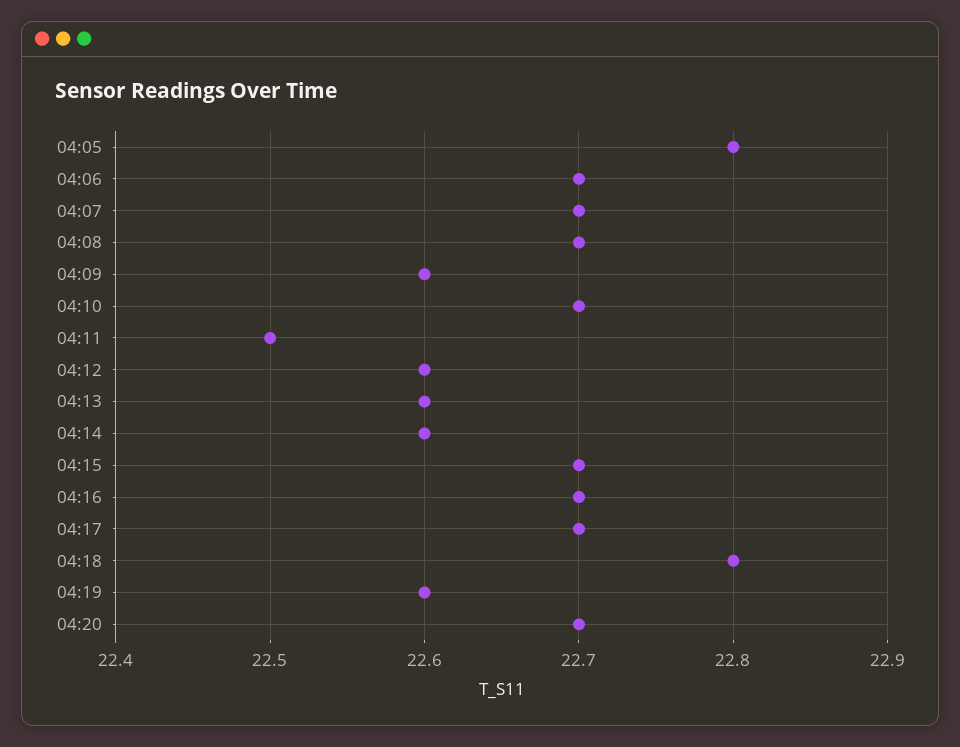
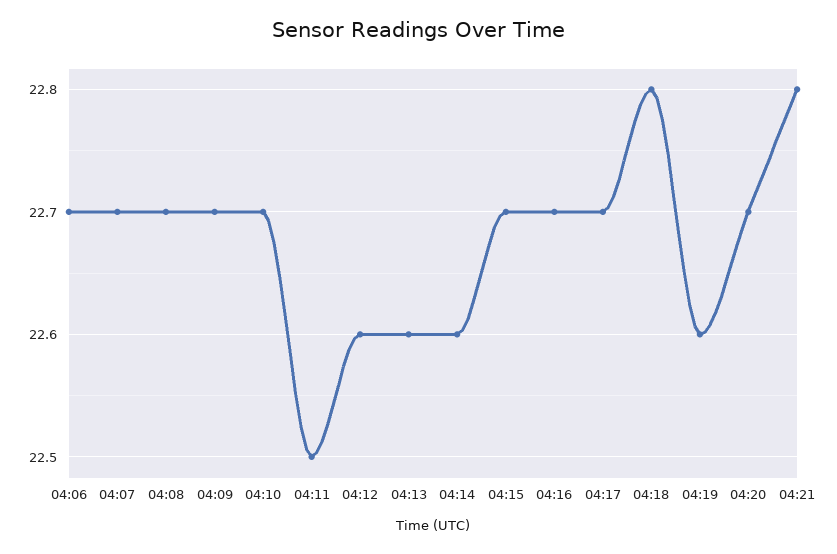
04:05: 22.8 -> none
04:09: 22.6 -> 22.7
04:21: none -> 22.8

